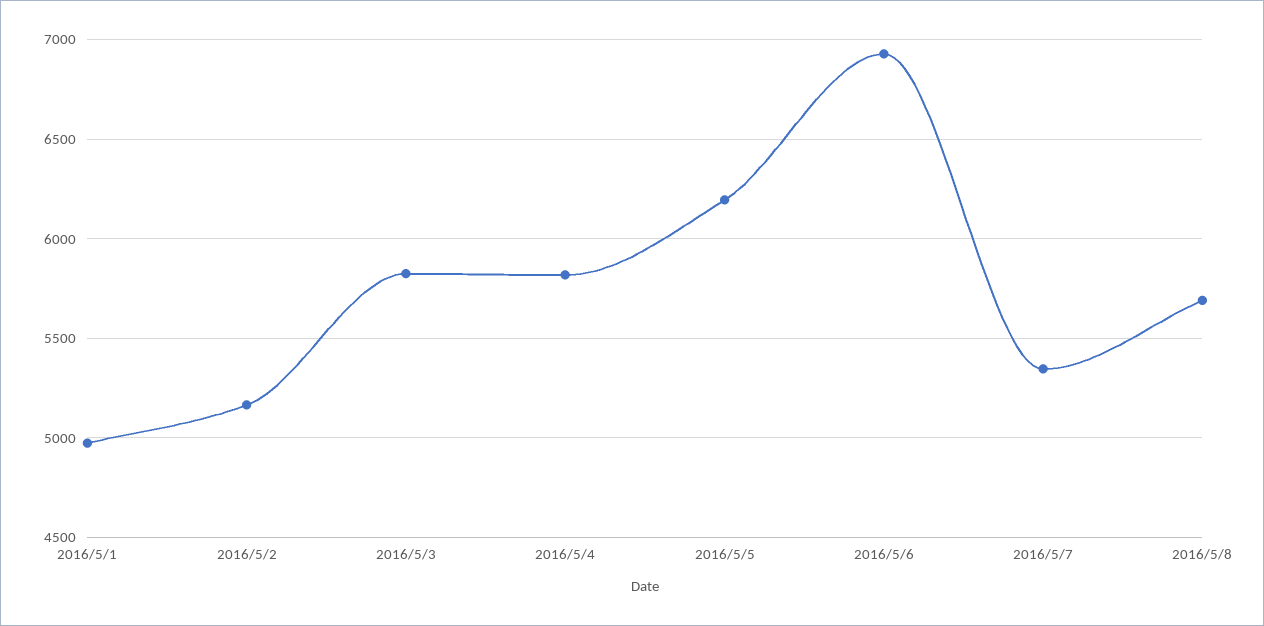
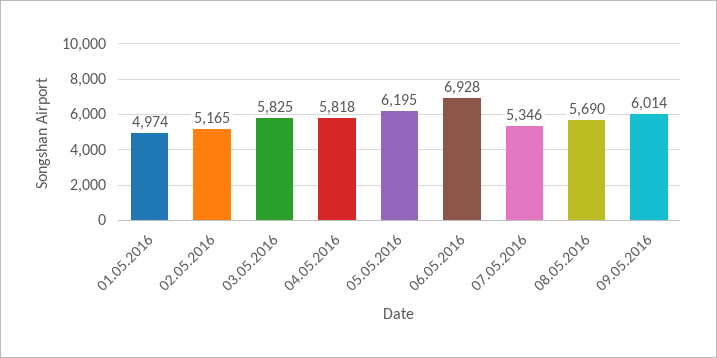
09.05.2016: none -> 6014

